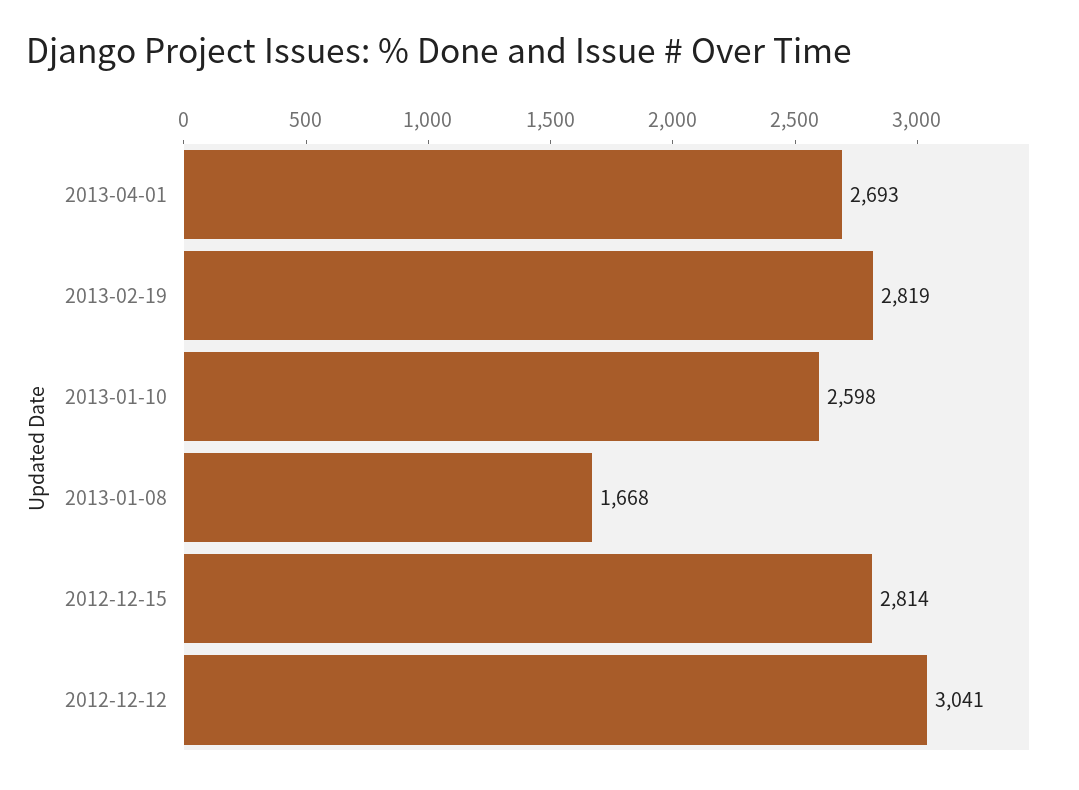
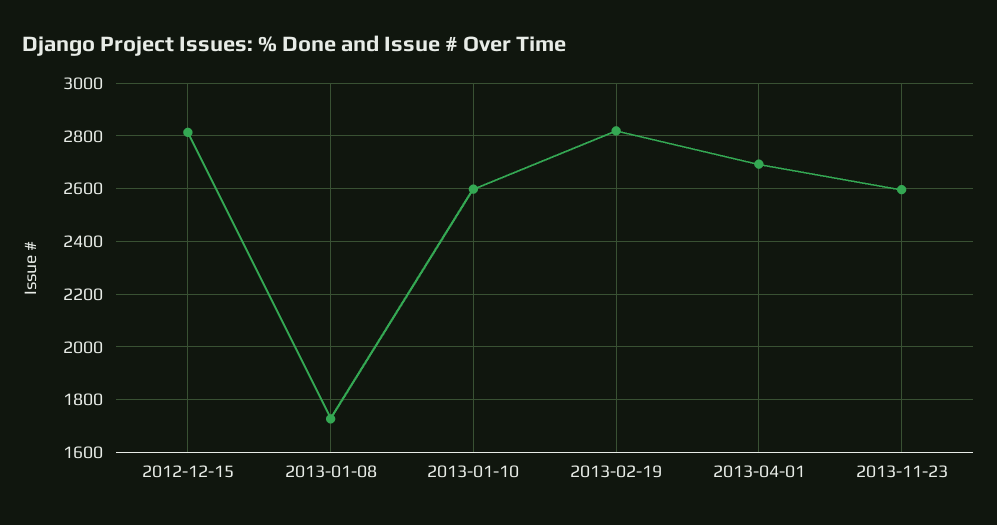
2013-01-08: 1668 -> 1725
2012-12-12: 3041 -> none
2013-11-23: none -> 2600

